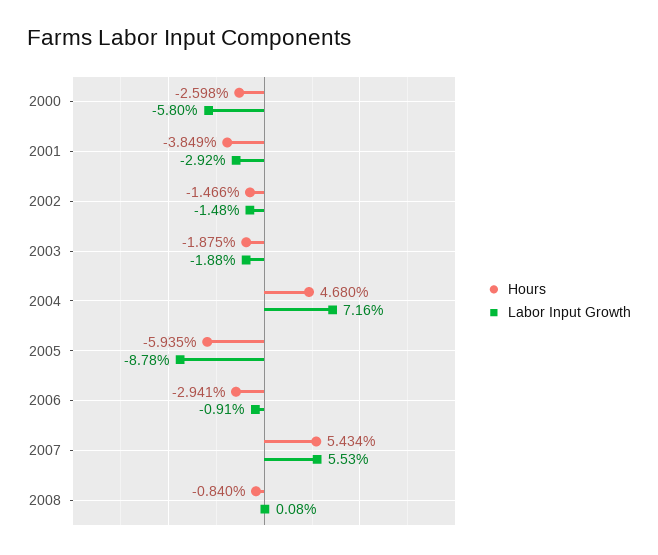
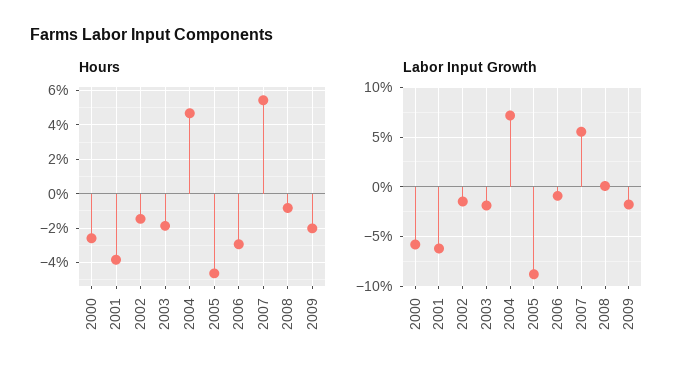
Labor Input Growth, 2001: -2.92 -> -6
Hours, 2005: -5.935 -> -4.5
Hours, 2009: none -> -2
Labor Input Growth, 2009: none -> -2

